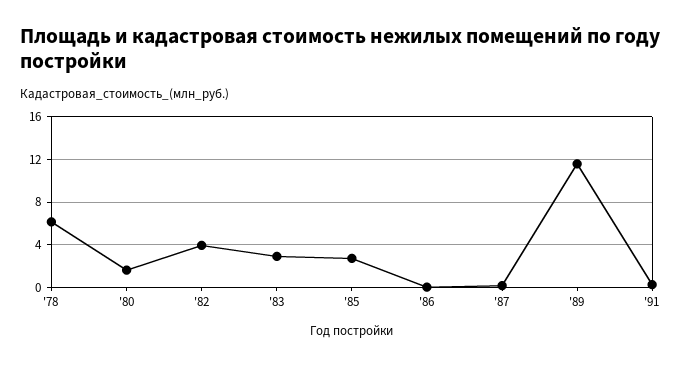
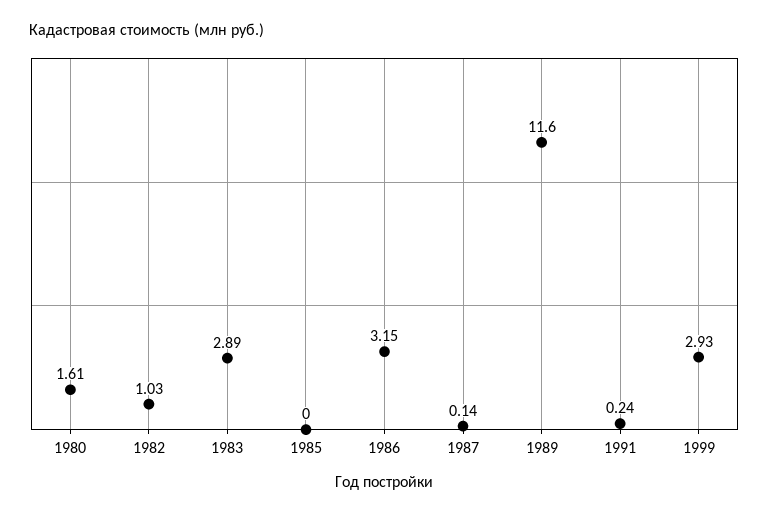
'78: 6 -> none
'82: 4 -> 1.03
'85: 3 -> 0
'86: 0 -> 3.15
1999: none -> 2.93

